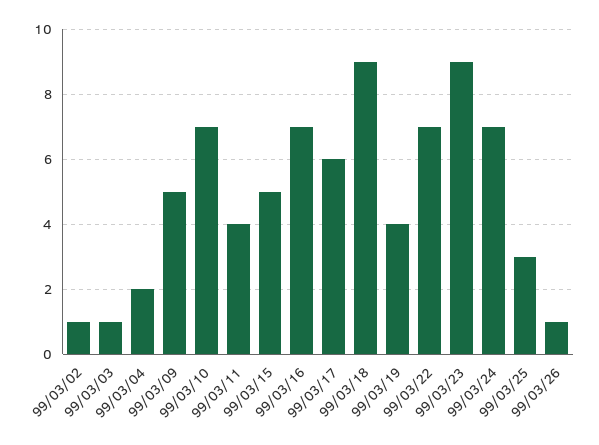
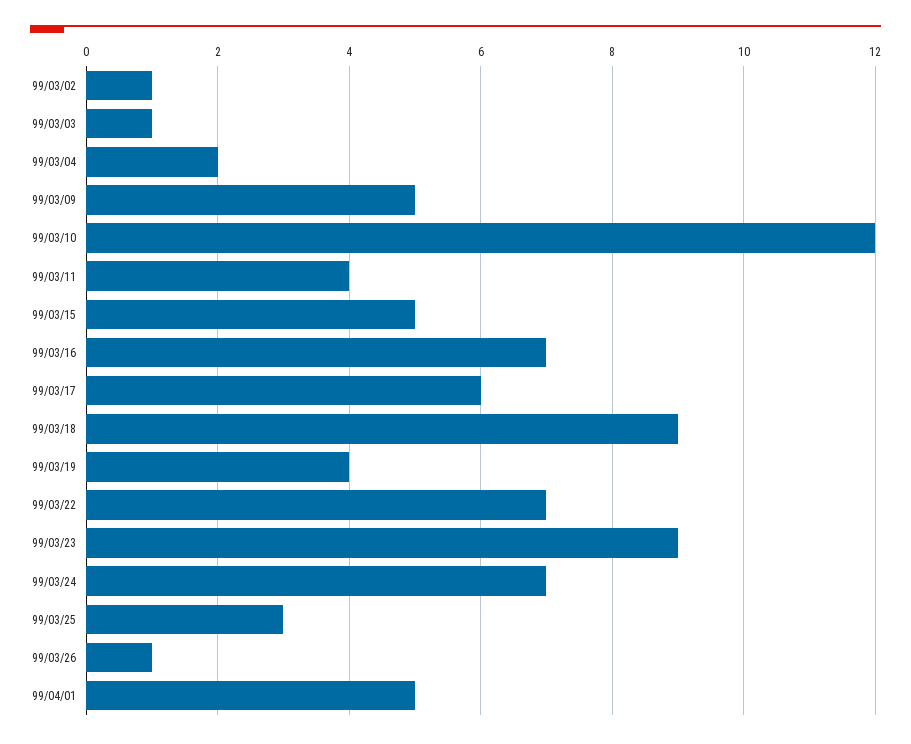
99/03/10: 7 -> 12
99/04/01: none -> 5

